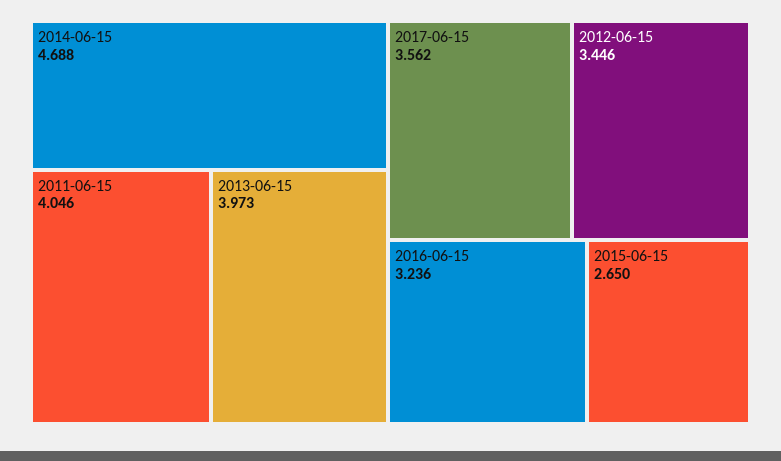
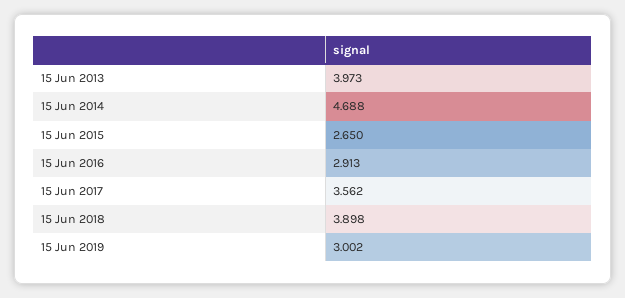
2011-06-15: 4.046 -> none
2012-06-15: 3.446 -> none
2016-06-15: 3.236 -> 2.913
15 Jun 2018: none -> 3.898
15 Jun 2019: none -> 3.002

